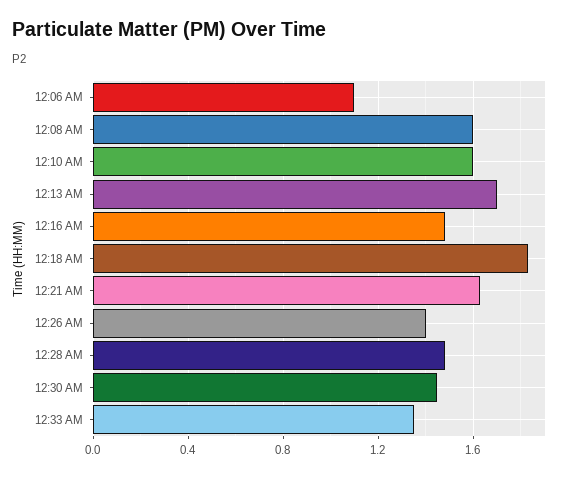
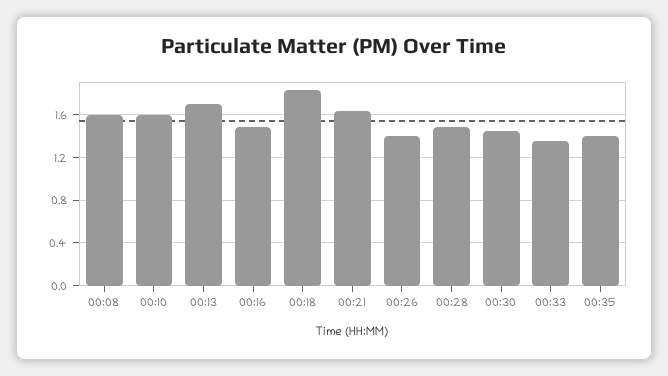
12:06 AM: 1.1 -> none
00:35: none -> 1.4

